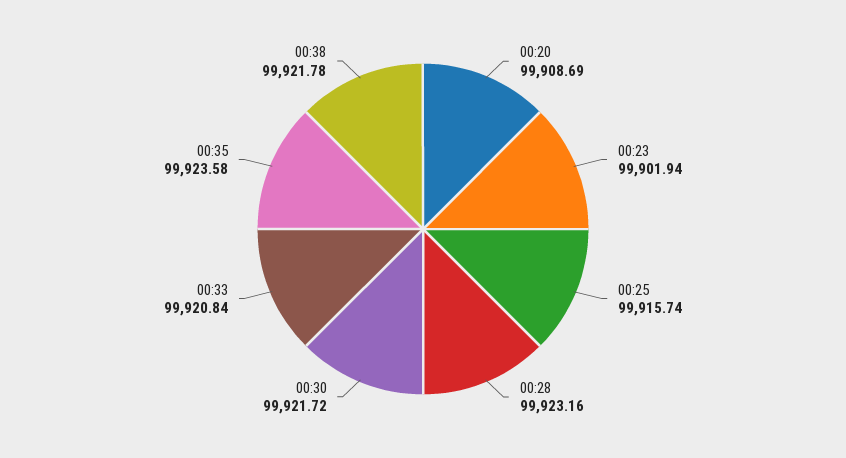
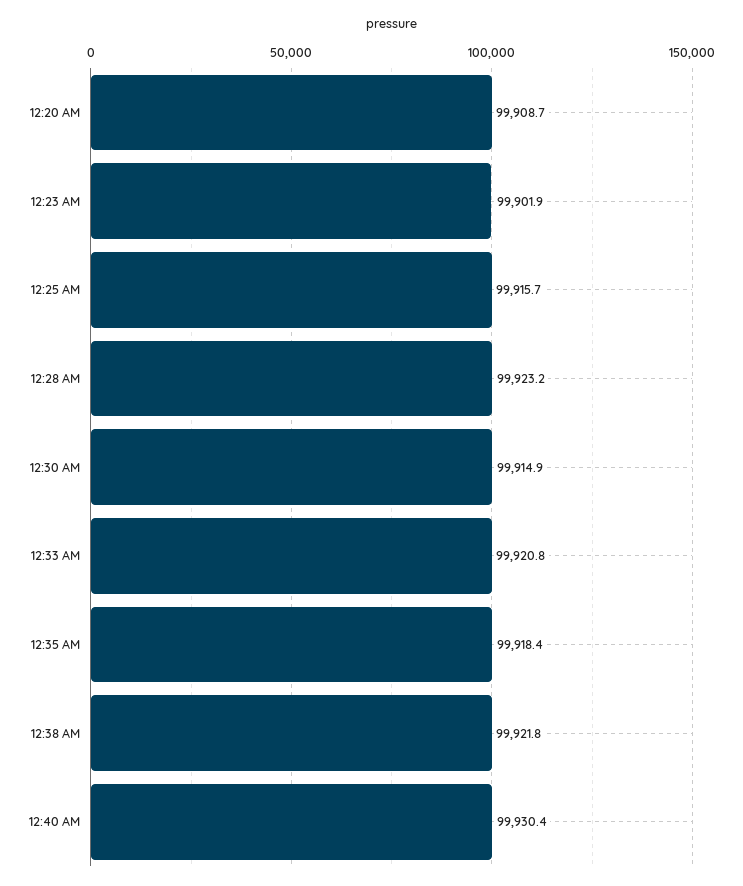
00:30: 99921.72 -> 99914.9
00:35: 99923.58 -> 99918.4
12:40 AM: none -> 99930.4

